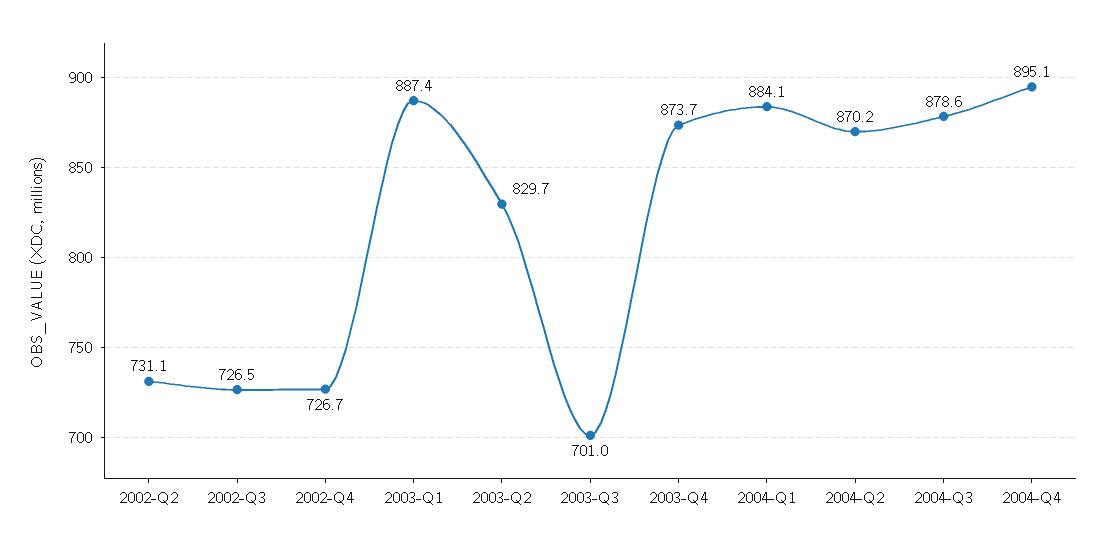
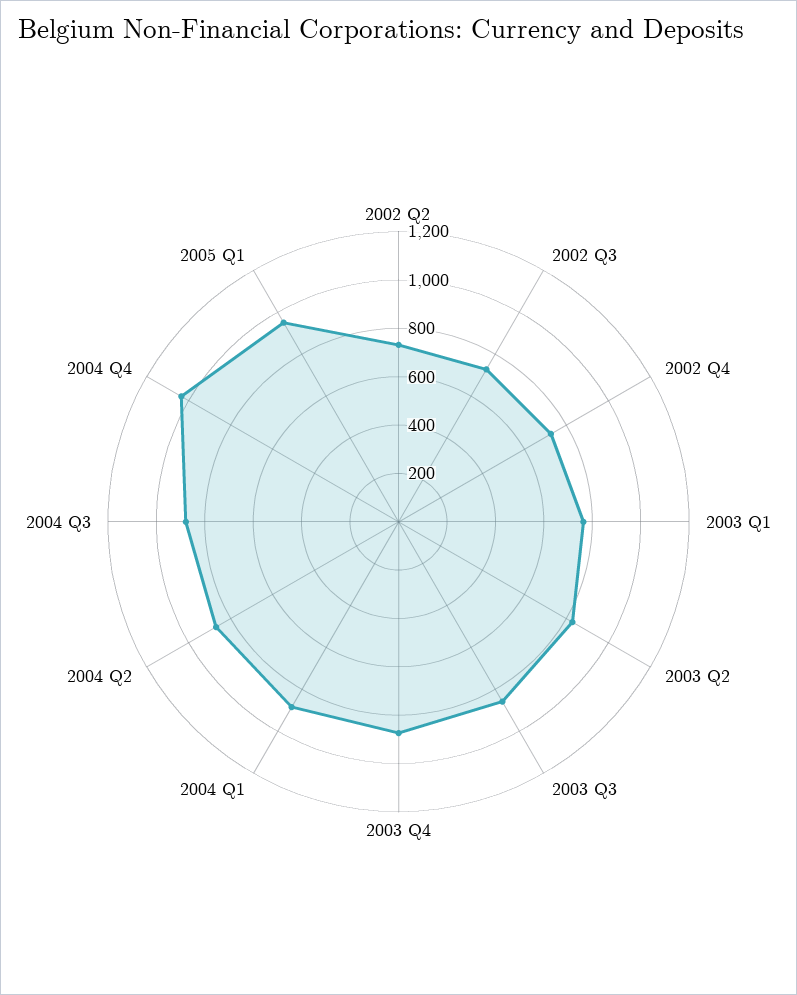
2003-Q1: 887.4 -> 750
2003-Q3: 701 -> 850
2004-Q4: 895.1 -> 1050
2005 Q1: none -> 950

